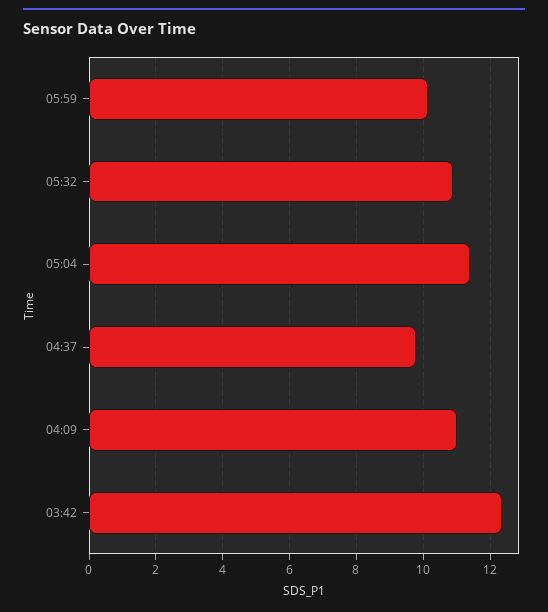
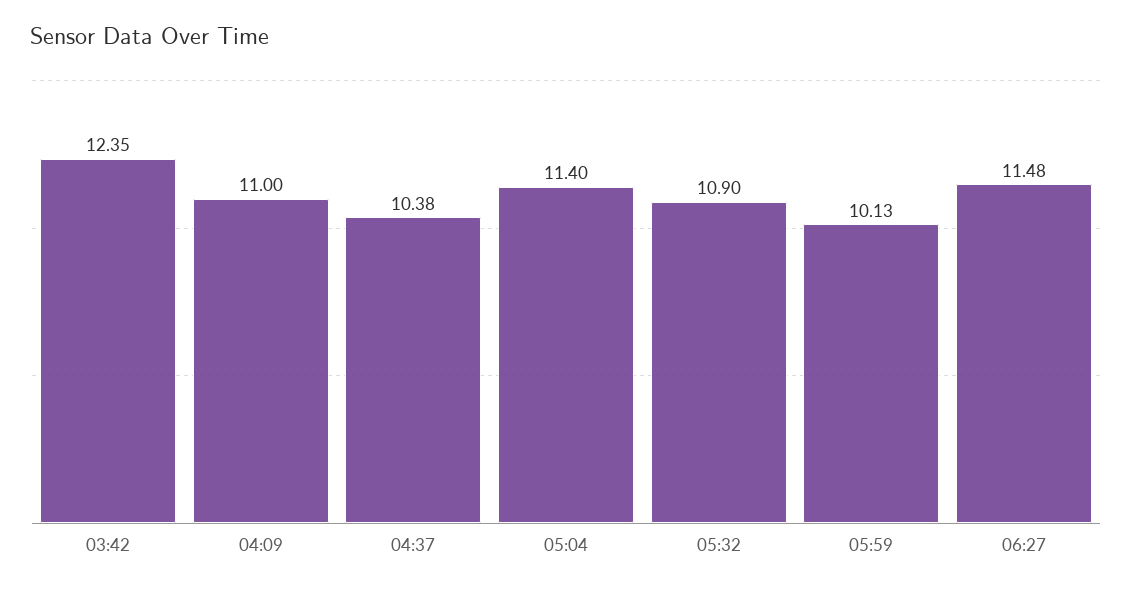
04:37: 9.8 -> 10.38
06:27: none -> 11.48

